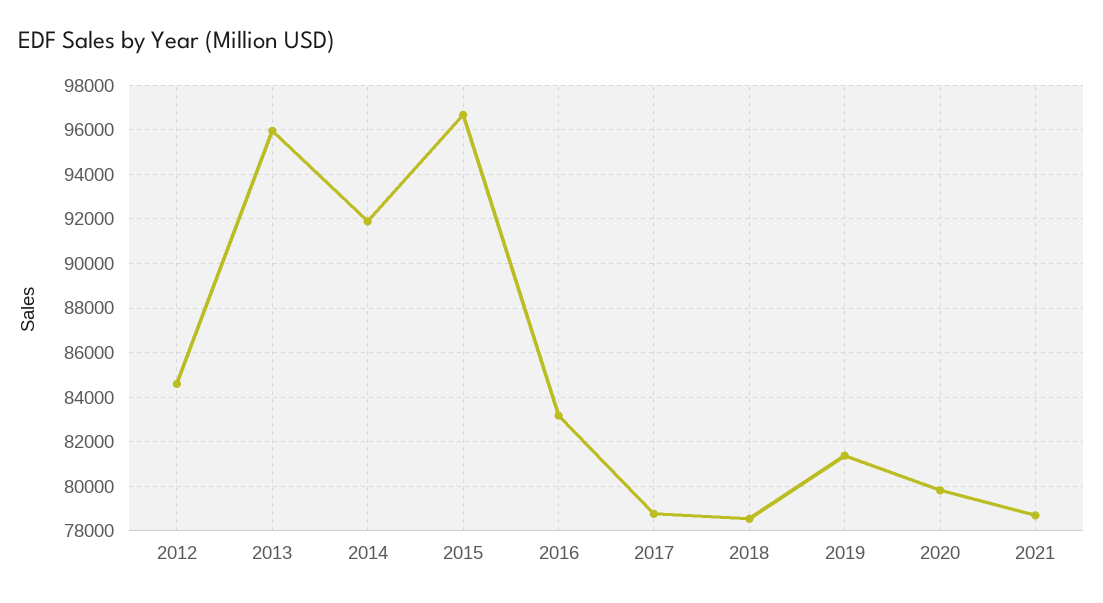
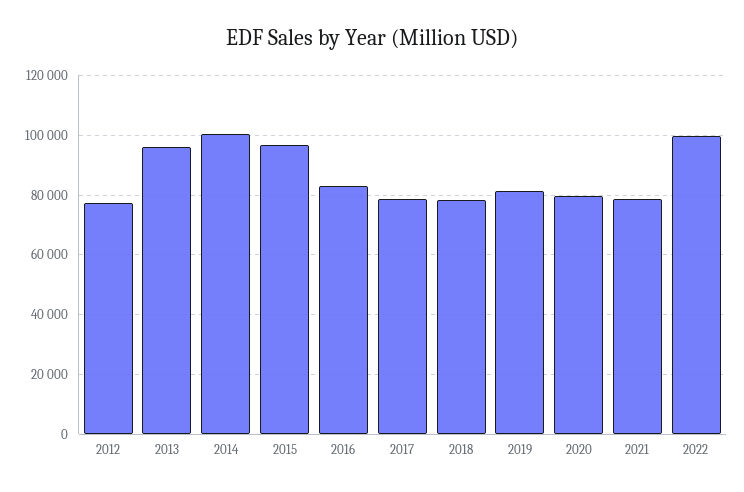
2012: 84500 -> 77500
2014: 92000 -> 100000
2022: none -> 100000

